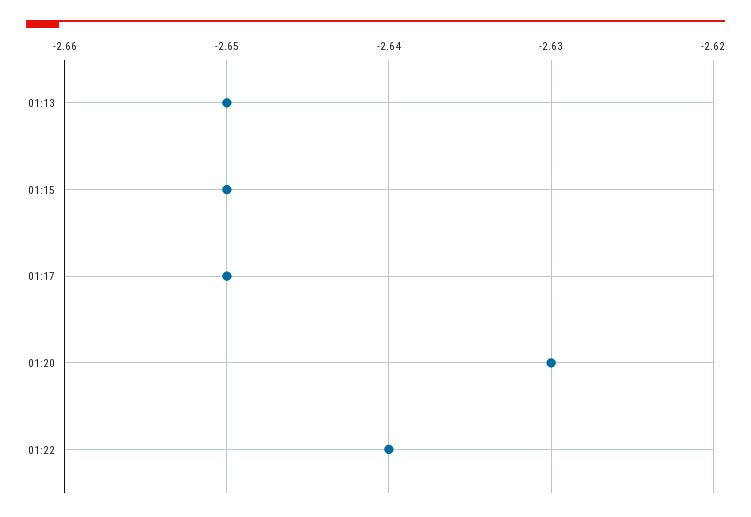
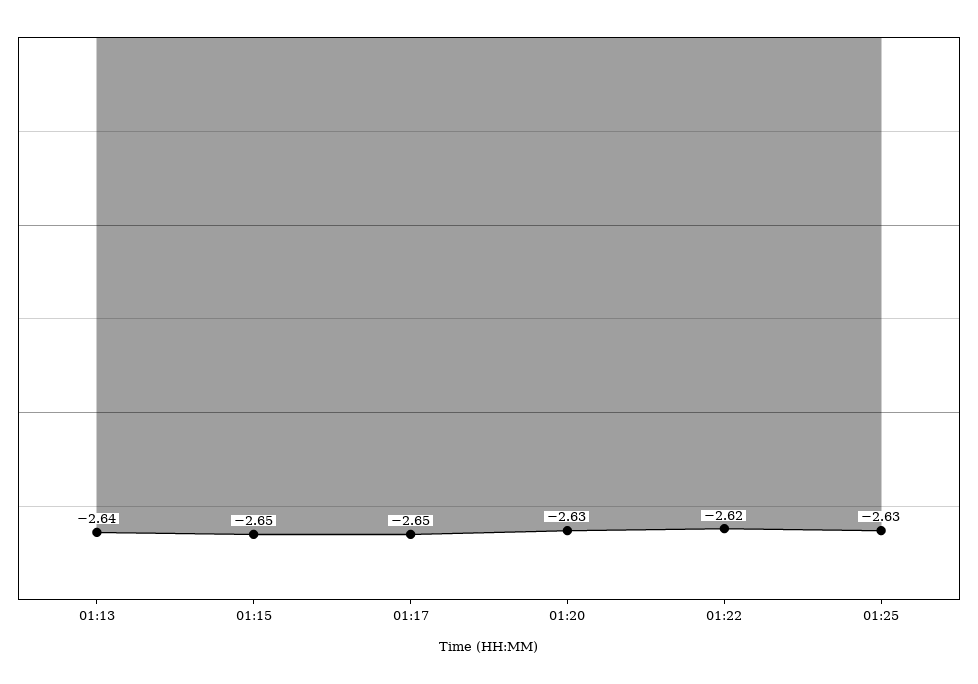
01:13: -2.65 -> -2.64
01:22: -2.64 -> -2.62
01:25: none -> -2.63

